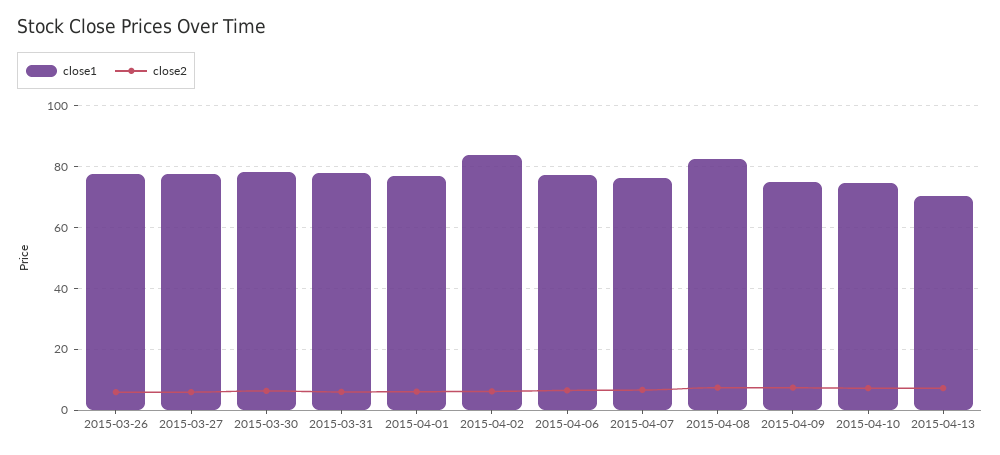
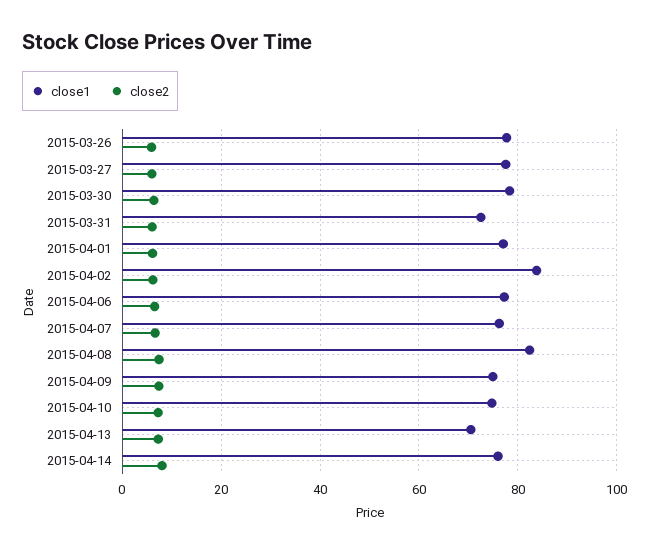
close1, 2015-03-31: 78 -> 72
close1, 2015-04-14: none -> 76
close2, 2015-04-14: none -> 8

